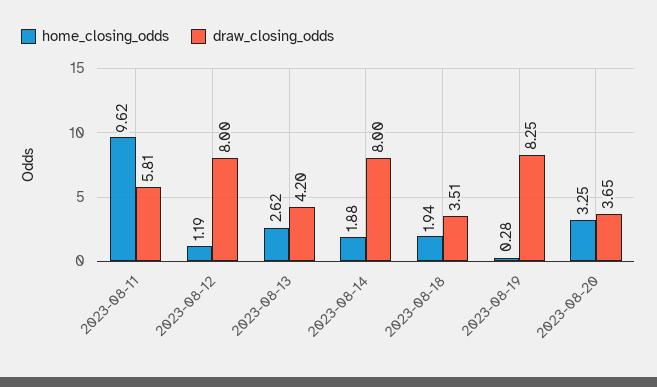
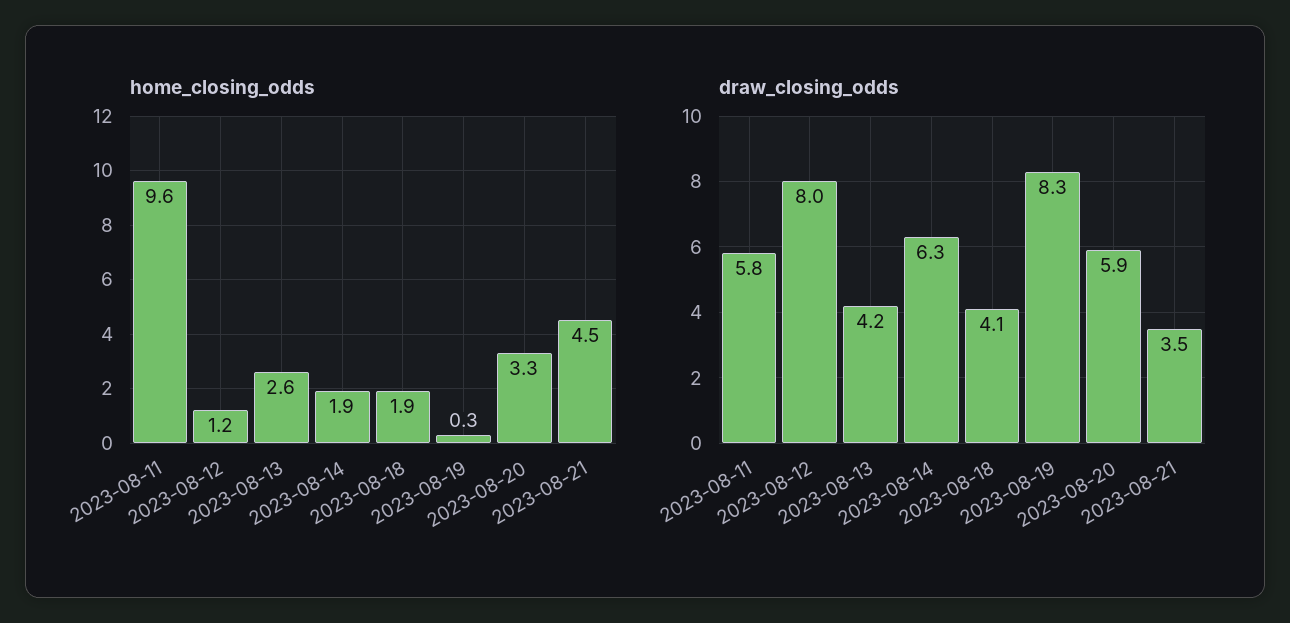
draw_closing_odds, 2023-08-14: 8 -> 6.3
draw_closing_odds, 2023-08-18: 3.51 -> 4.1
draw_closing_odds, 2023-08-20: 3.65 -> 5.9
home_closing_odds, 2023-08-21: none -> 4.5
draw_closing_odds, 2023-08-21: none -> 3.5

